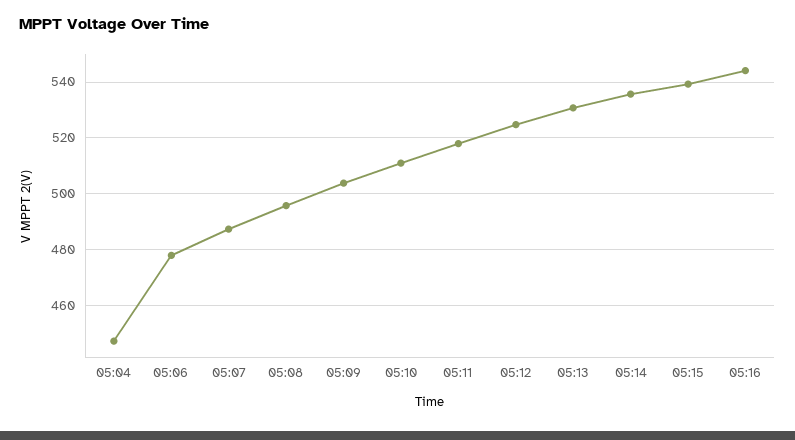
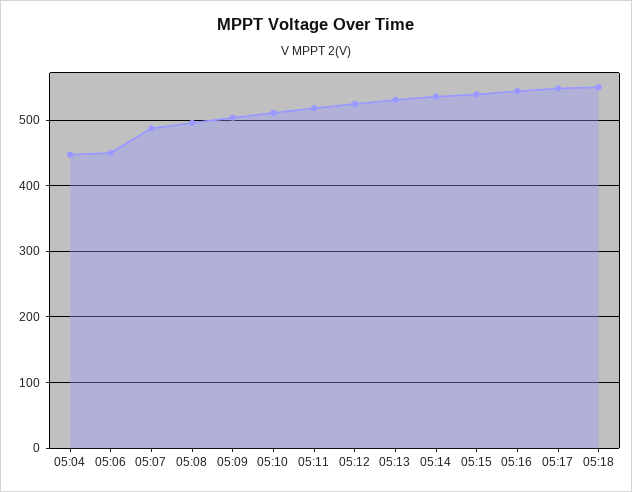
05:06: 477.5 -> 450
05:17: none -> 550
05:18: none -> 550

